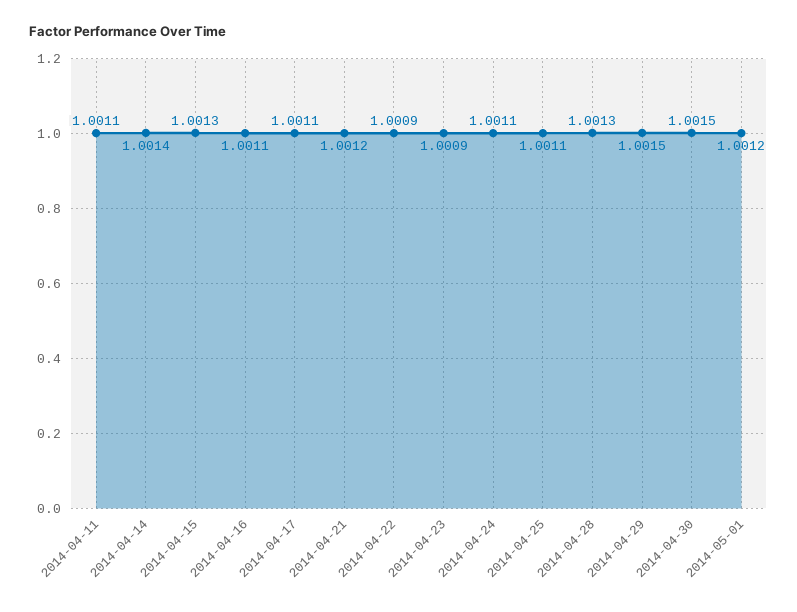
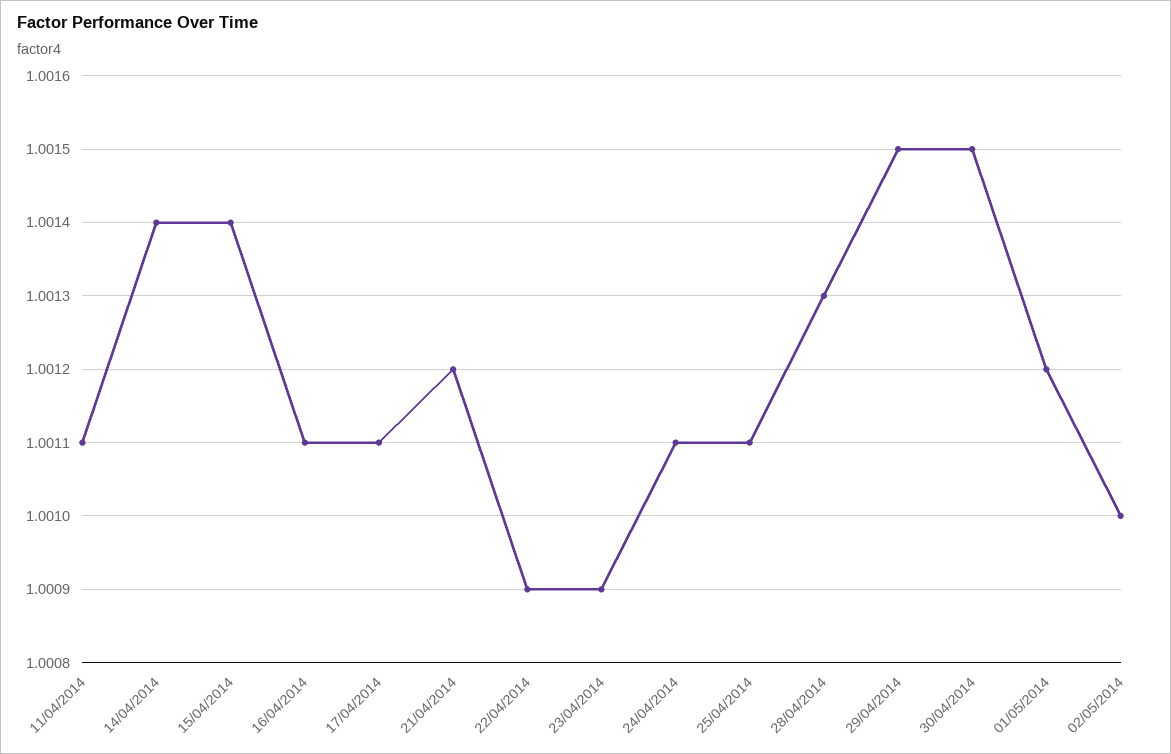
2014-04-15: 1.0013 -> 1.0014
02/05/2014: none -> 1.001

